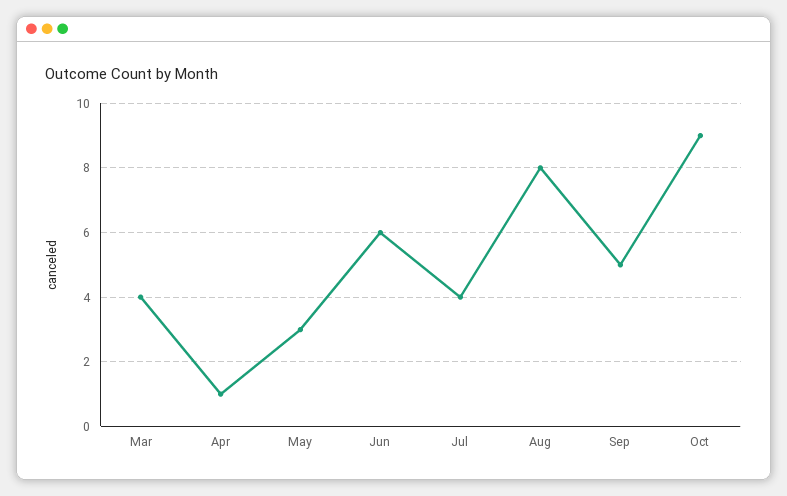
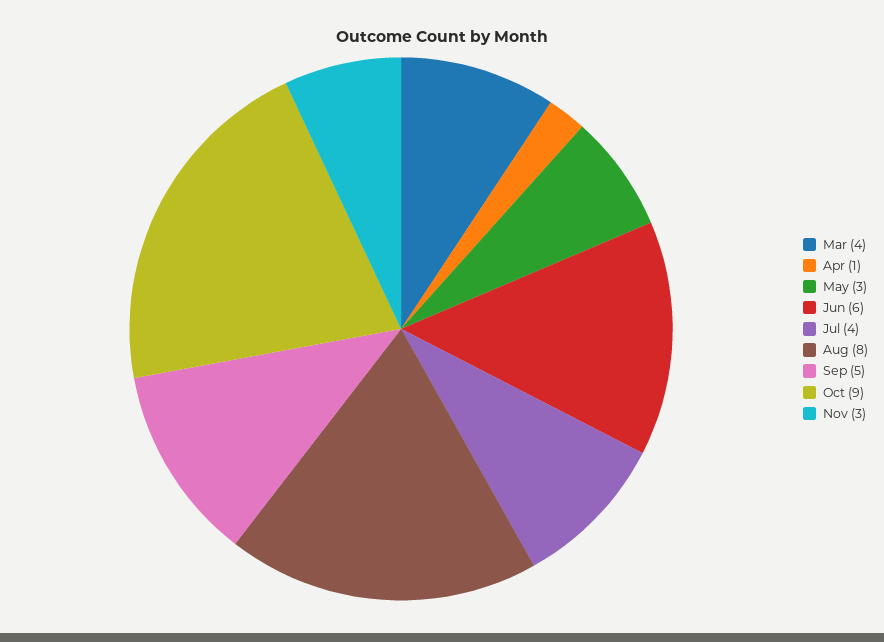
Nov: none -> 3

